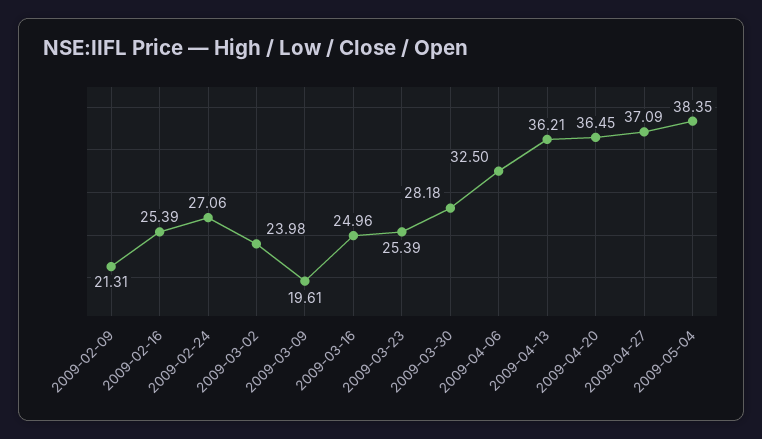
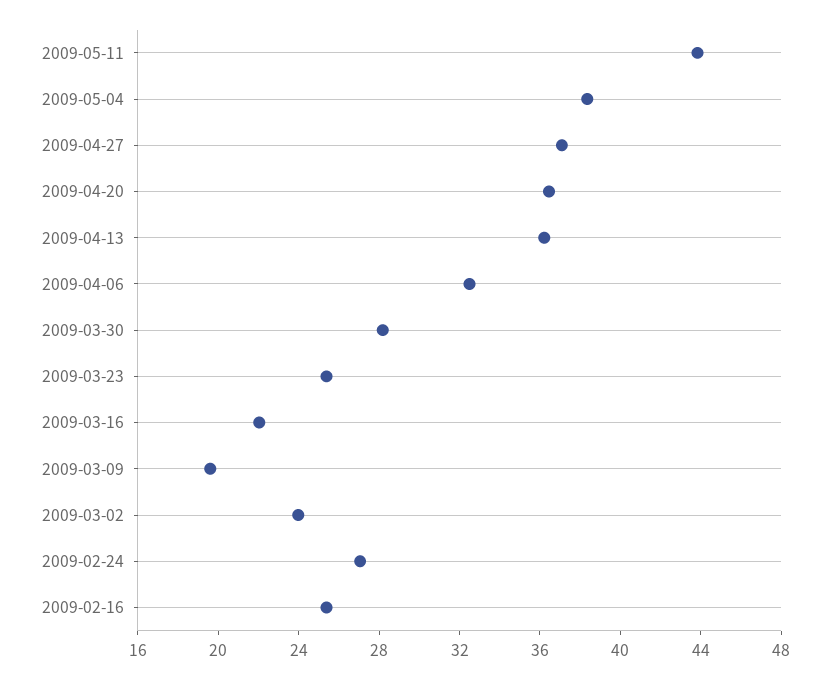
2009-02-09: 21.31 -> none
2009-03-16: 24.96 -> 22
2009-05-11: none -> 44

